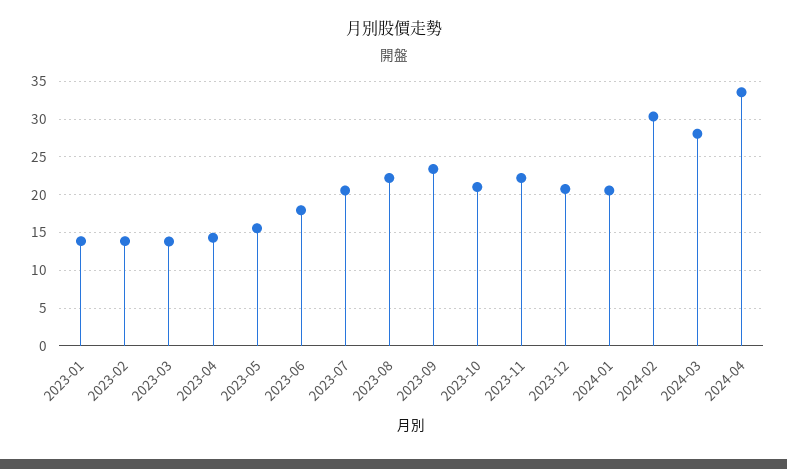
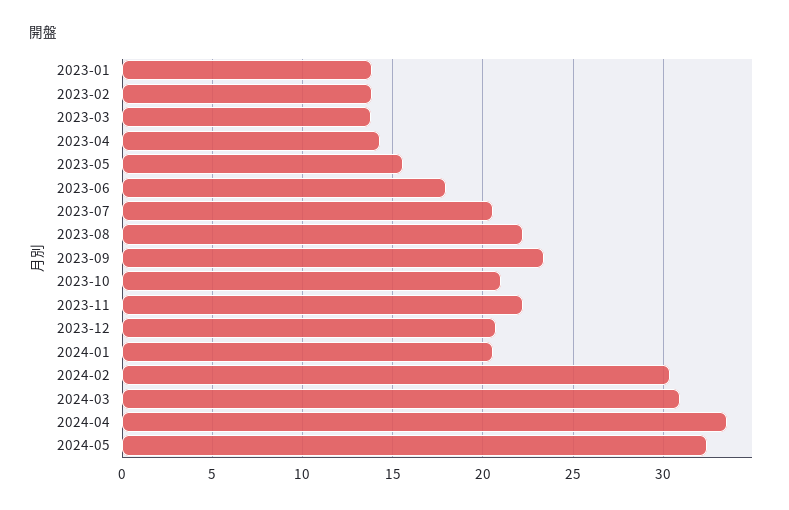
2024-03: 28 -> 31
2024-05: none -> 32.5

